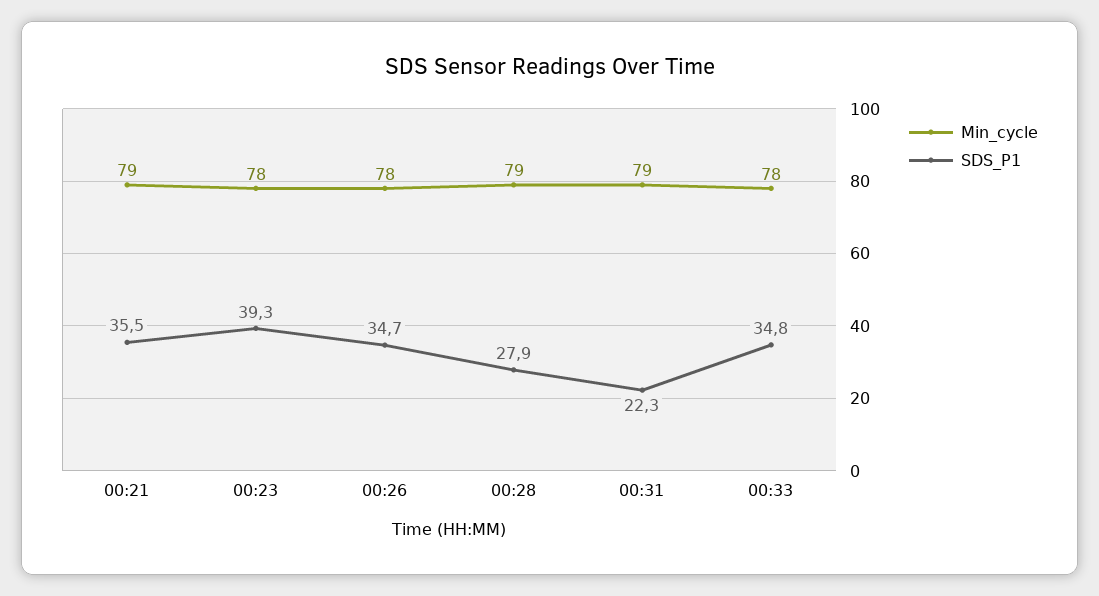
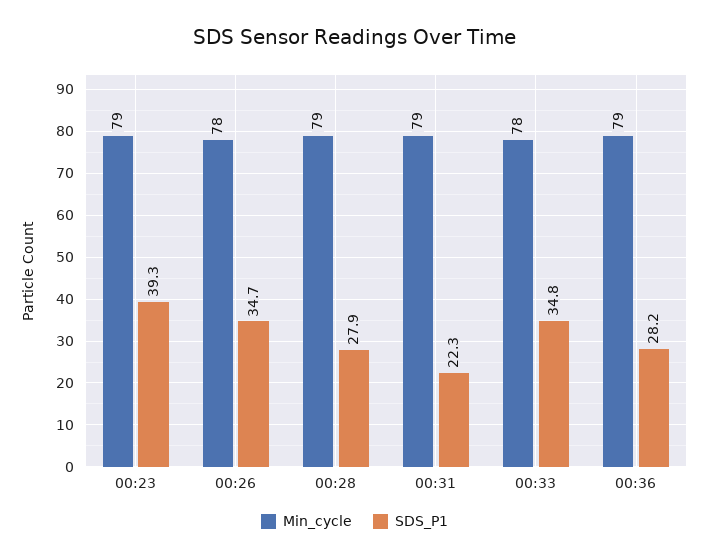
Min_cycle, 00:21: 79 -> none
SDS_P1, 00:21: 35.5 -> none
Min_cycle, 00:23: 78 -> 79
Min_cycle, 00:36: none -> 79
SDS_P1, 00:36: none -> 28.2

